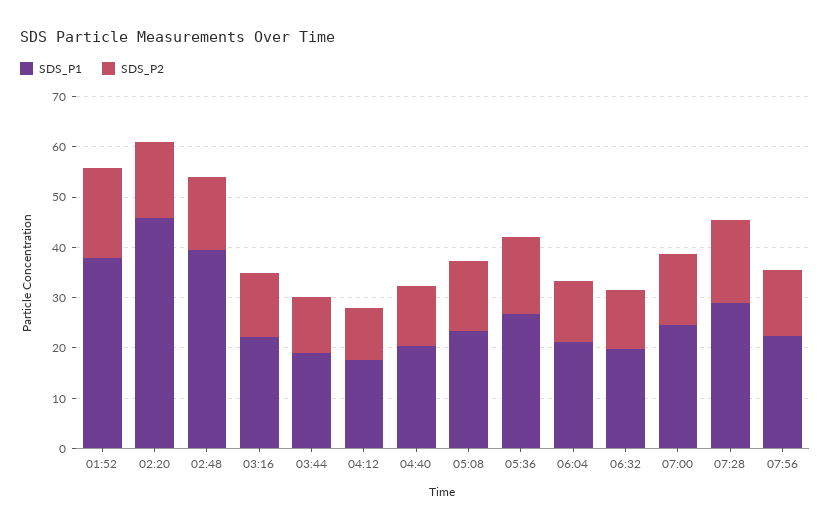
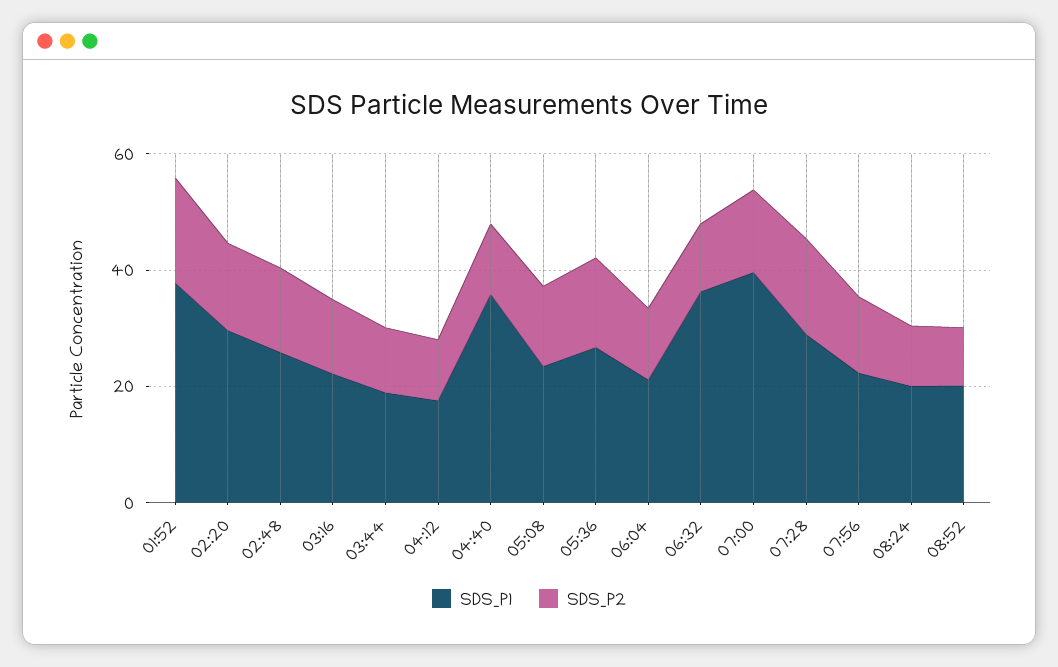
SDS_P1, 02:20: 46 -> 30
SDS_P1, 02:48: 40 -> 25
SDS_P1, 04:40: 20 -> 35
SDS_P1, 06:32: 20 -> 35
SDS_P1, 07:00: 24 -> 40
SDS_P1, 08:24: none -> 20
SDS_P2, 08:24: none -> 10
SDS_P1, 08:52: none -> 20
SDS_P2, 08:52: none -> 10

